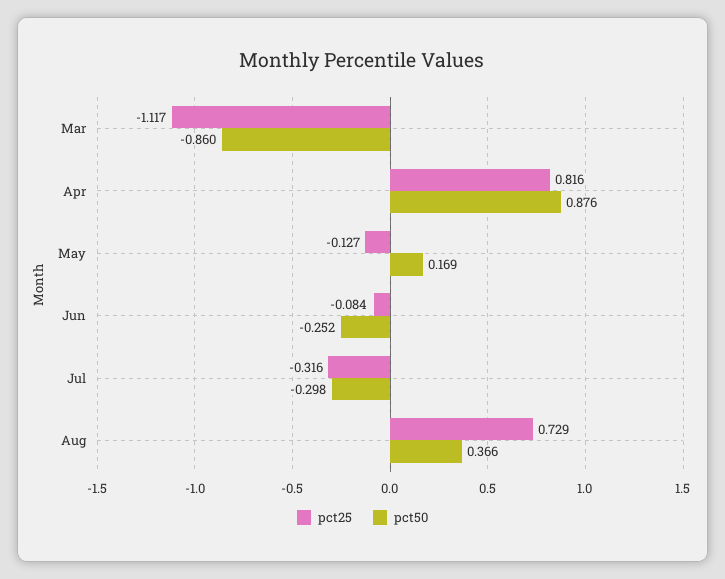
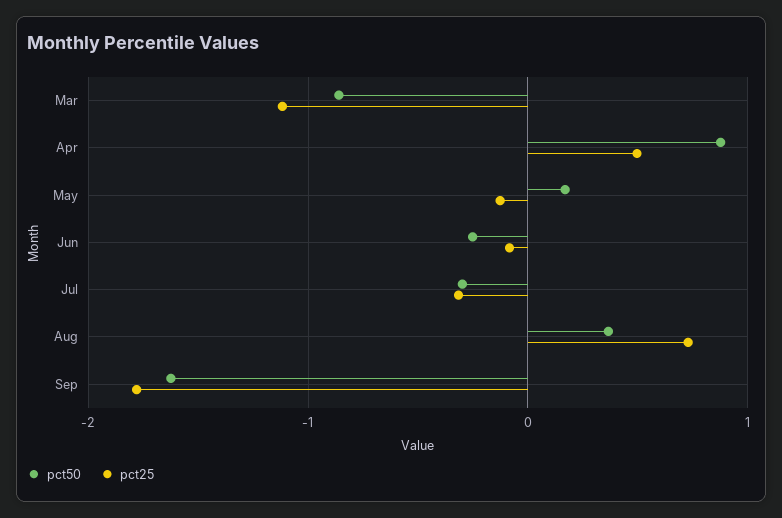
pct25, Apr: 0.816 -> 0.5
pct50, Sep: none -> -1.6
pct25, Sep: none -> -1.8

